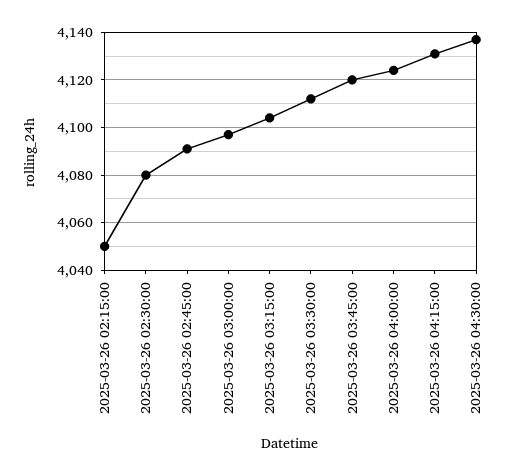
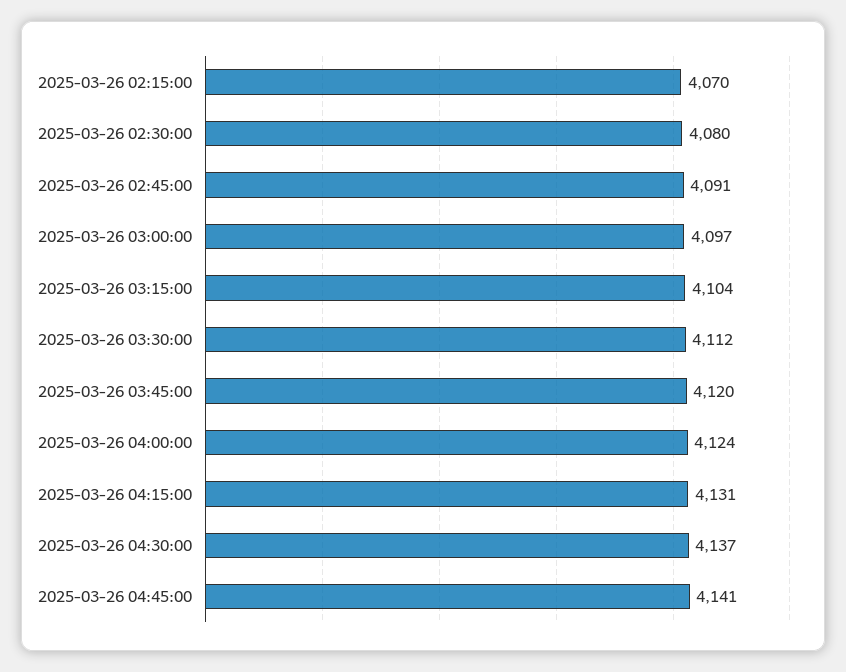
2025-03-26 02:15:00: 4050 -> 4070
2025-03-26 04:45:00: none -> 4141

